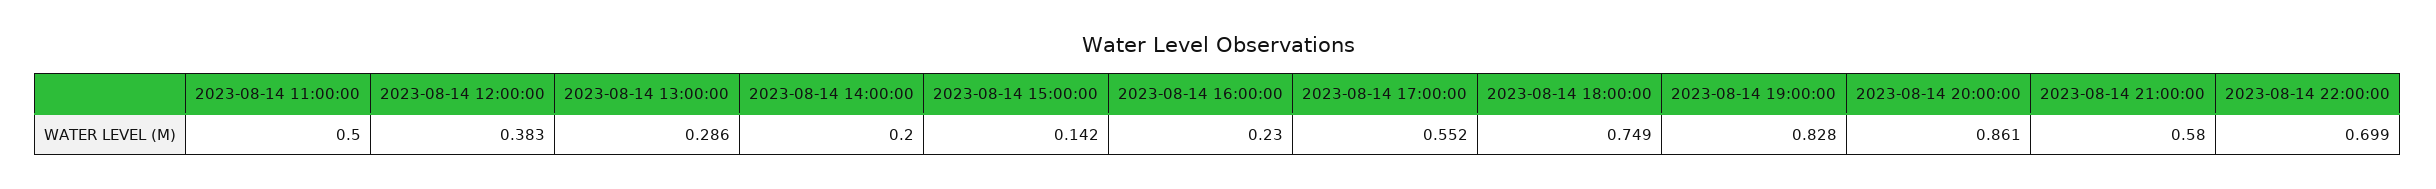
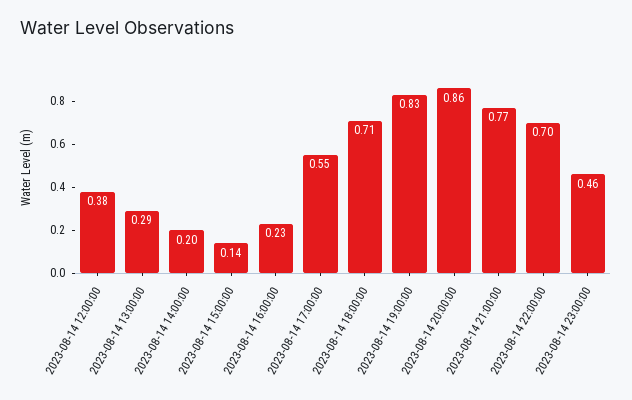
2023-08-14 11:00:00: 0.5 -> none
2023-08-14 18:00:00: 0.749 -> 0.71
2023-08-14 21:00:00: 0.58 -> 0.77
2023-08-14 23:00:00: none -> 0.46

